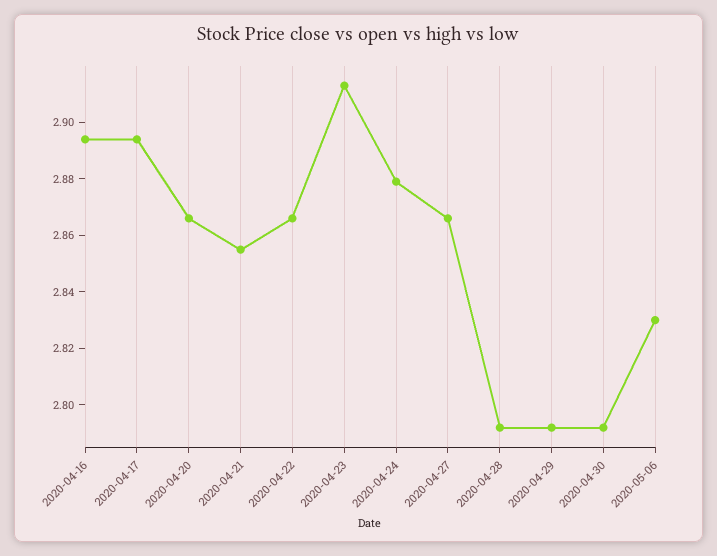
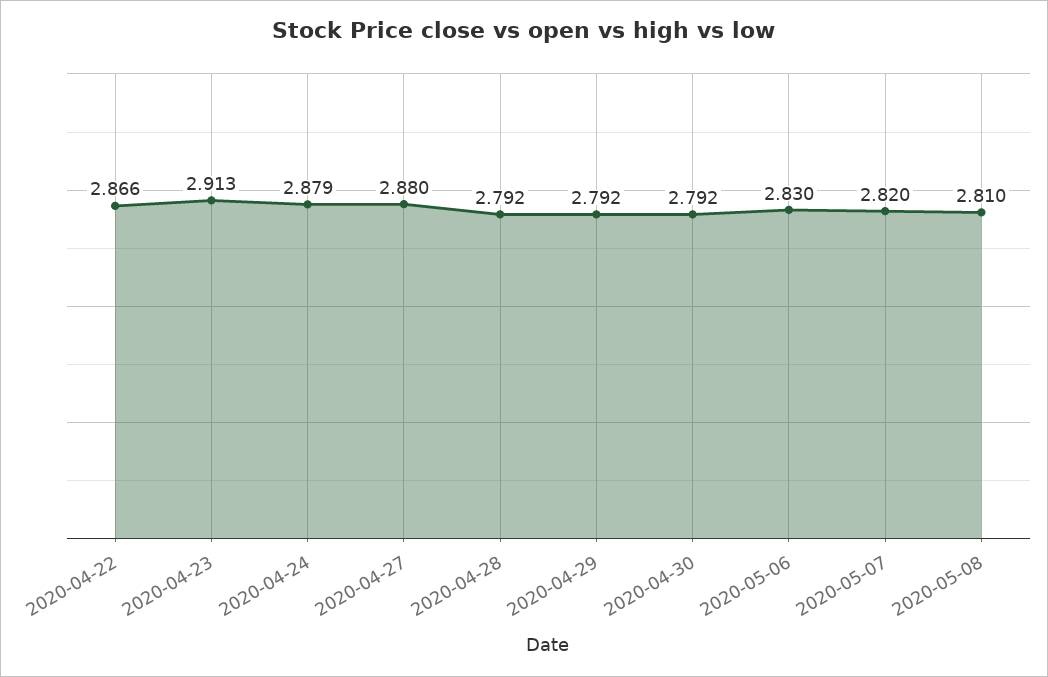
2020-04-16: 2.895 -> none
2020-04-17: 2.895 -> none
2020-04-20: 2.865 -> none
2020-04-21: 2.855 -> none
2020-04-27: 2.865 -> 2.88
2020-05-07: none -> 2.82
2020-05-08: none -> 2.81

